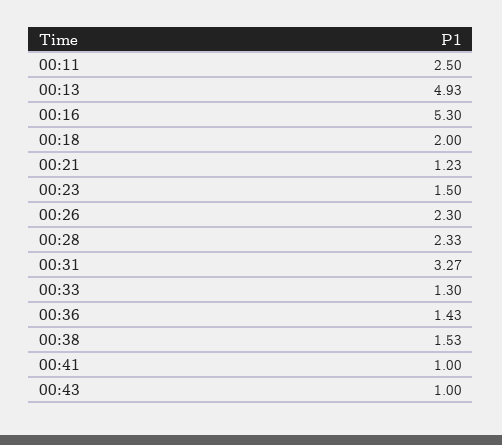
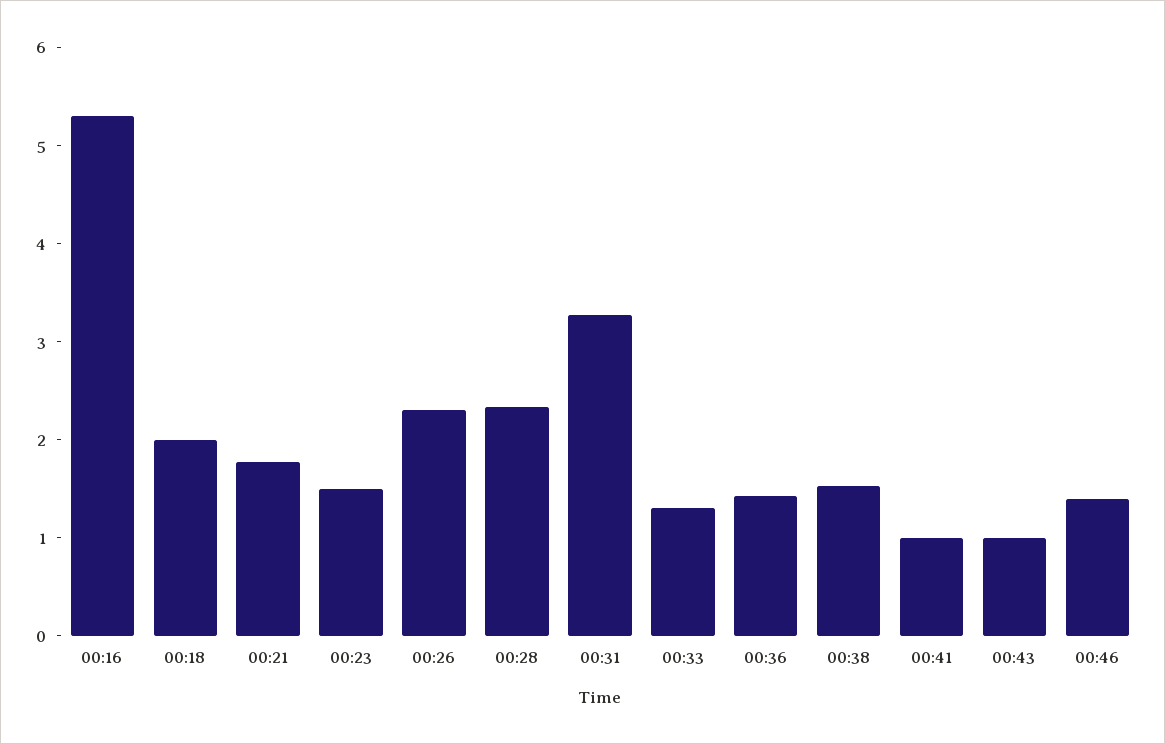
00:11: 2.5 -> none
00:13: 4.93 -> none
00:21: 1.23 -> 1.8
00:46: none -> 1.4

